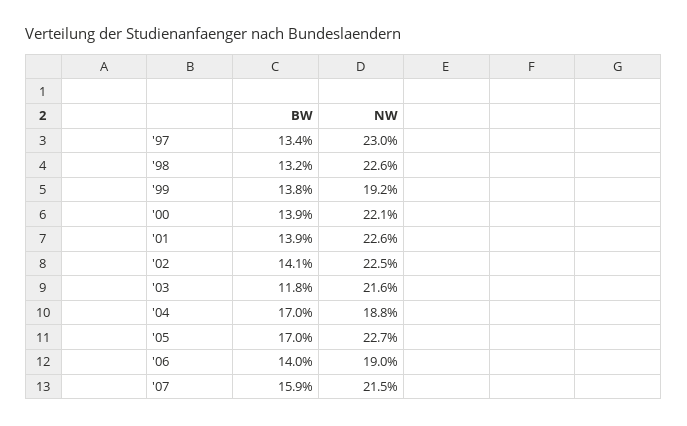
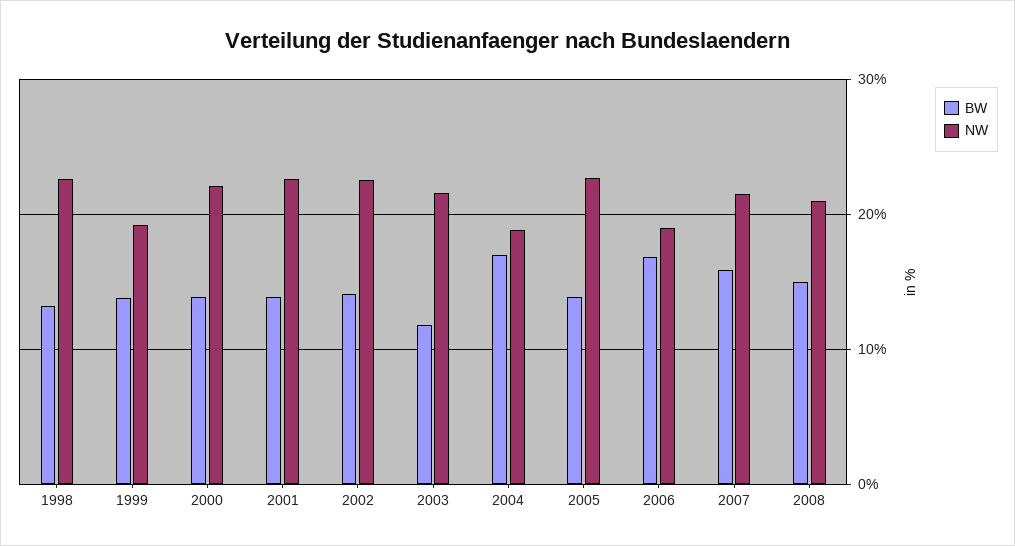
BW, '97: 13.4 -> none
NW, '97: 23 -> none
BW, '05: 17 -> 14
BW, '06: 14 -> 17
BW, 2008: none -> 15
NW, 2008: none -> 21

